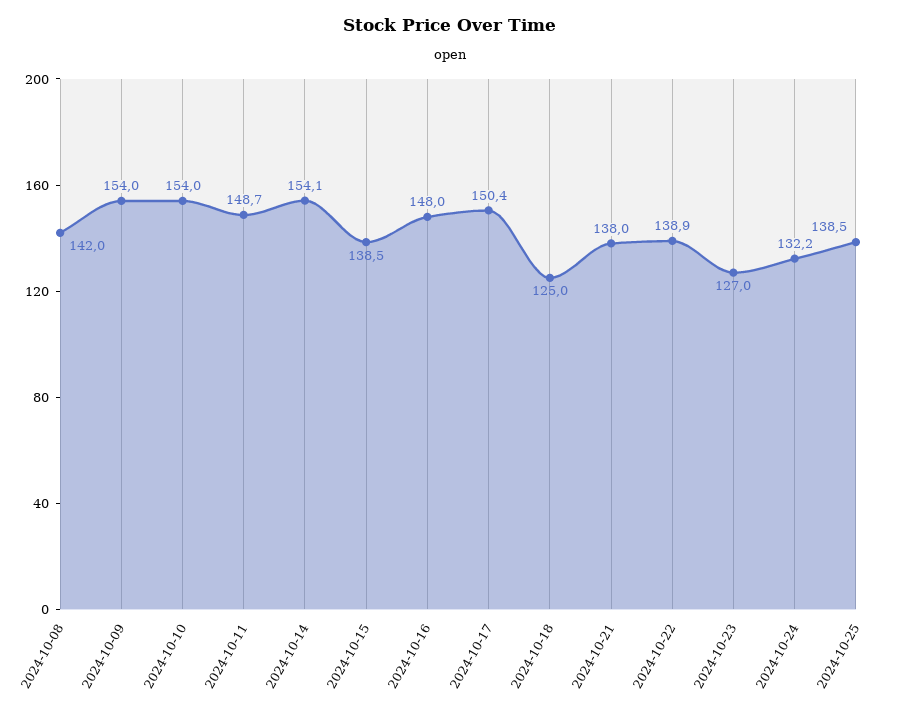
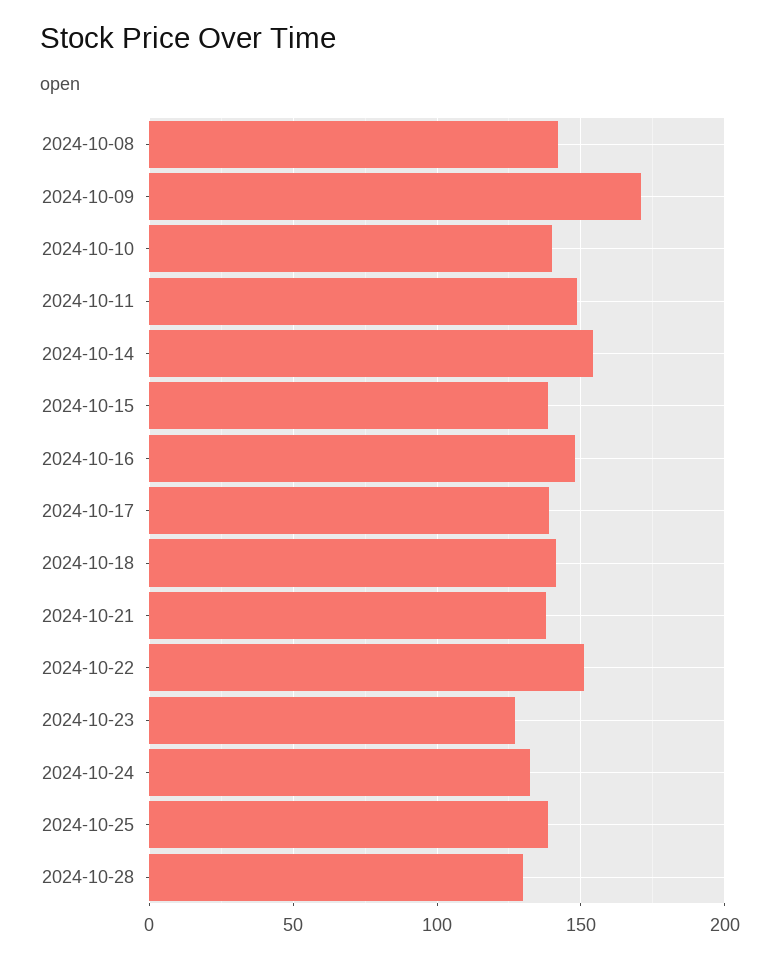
2024-10-09: 154 -> 170
2024-10-10: 154 -> 140
2024-10-17: 150.4 -> 140
2024-10-18: 125 -> 140
2024-10-22: 138.9 -> 150
2024-10-28: none -> 130

